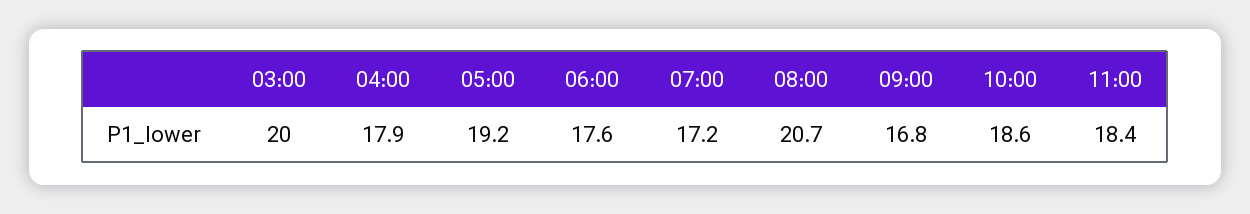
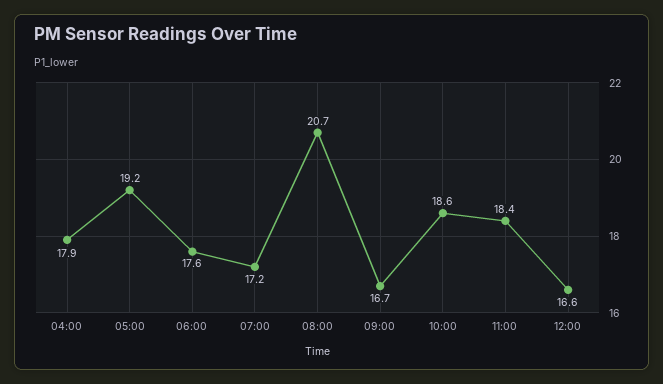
03:00: 20 -> none
09:00: 16.8 -> 16.7
12:00: none -> 16.6

